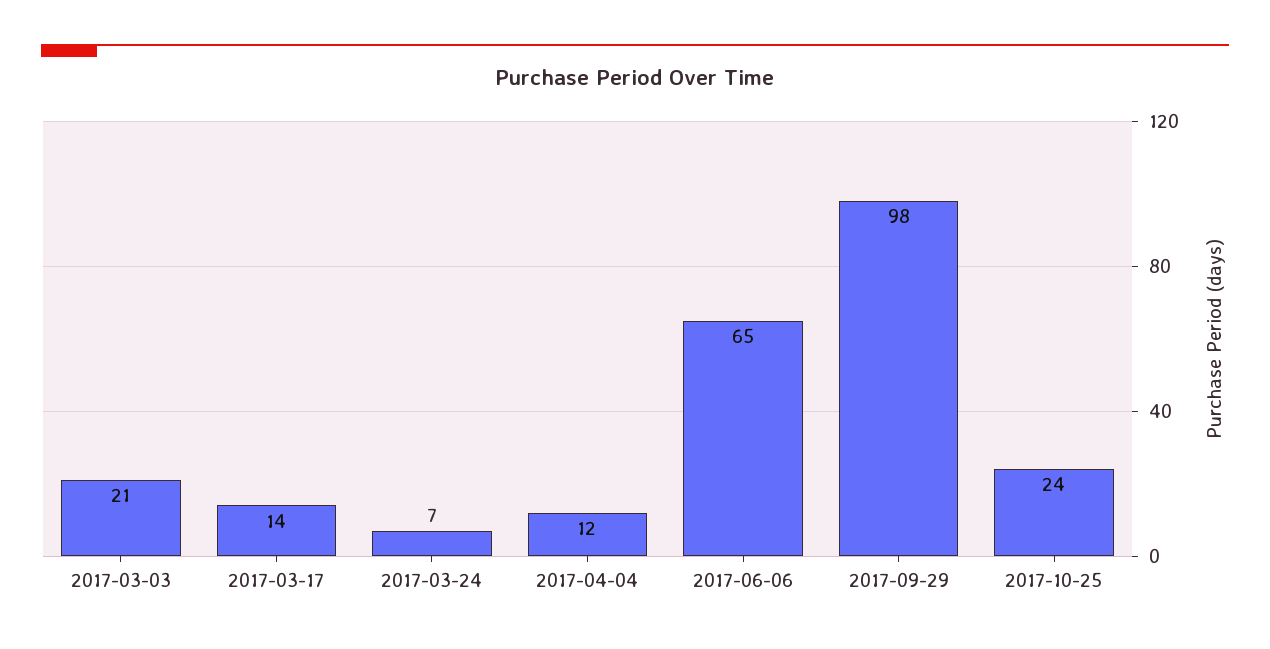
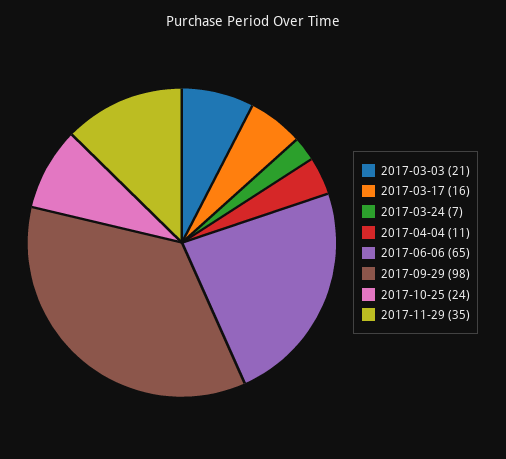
2017-03-17: 14 -> 16
2017-04-04: 12 -> 11
2017-11-29: none -> 35

